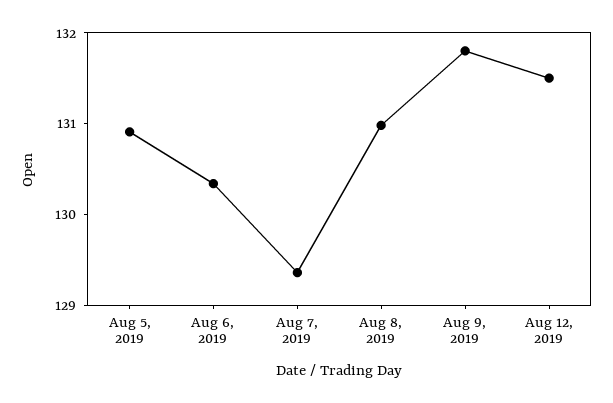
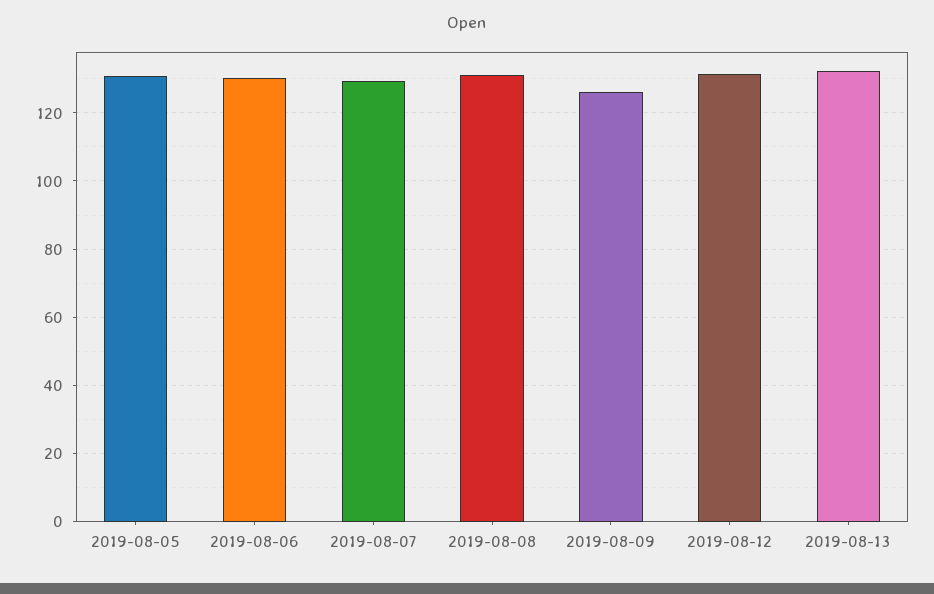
Aug 9, 2019: 131.8 -> 126
2019-08-13: none -> 132

